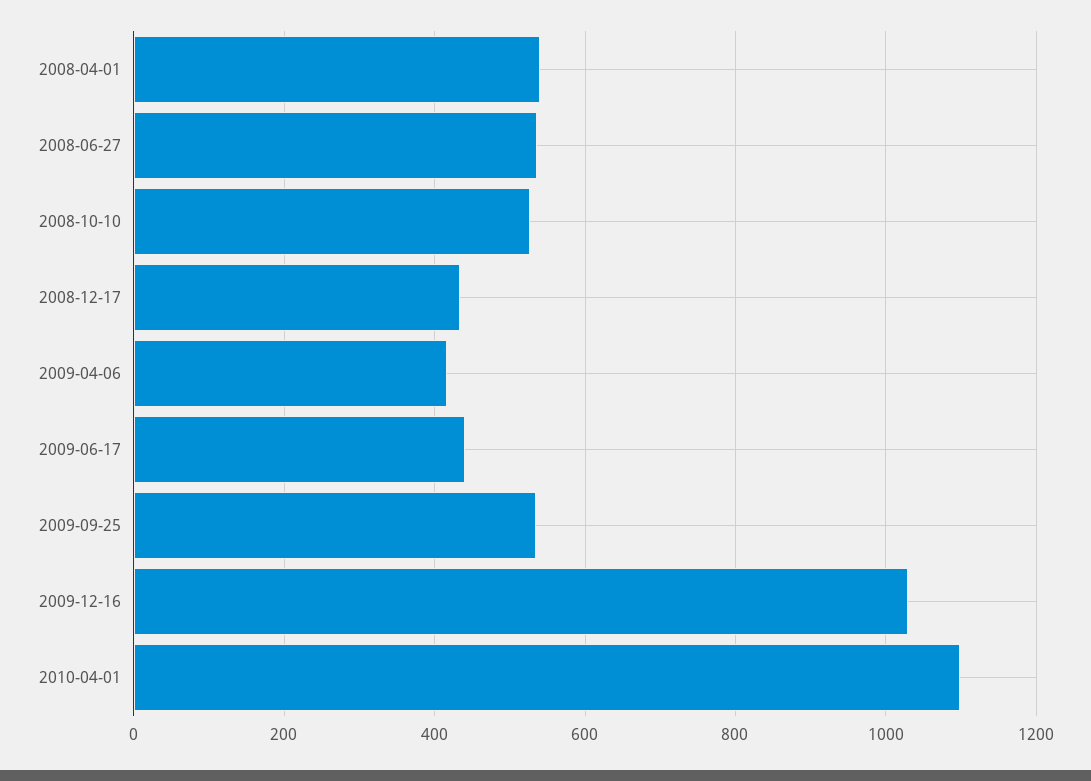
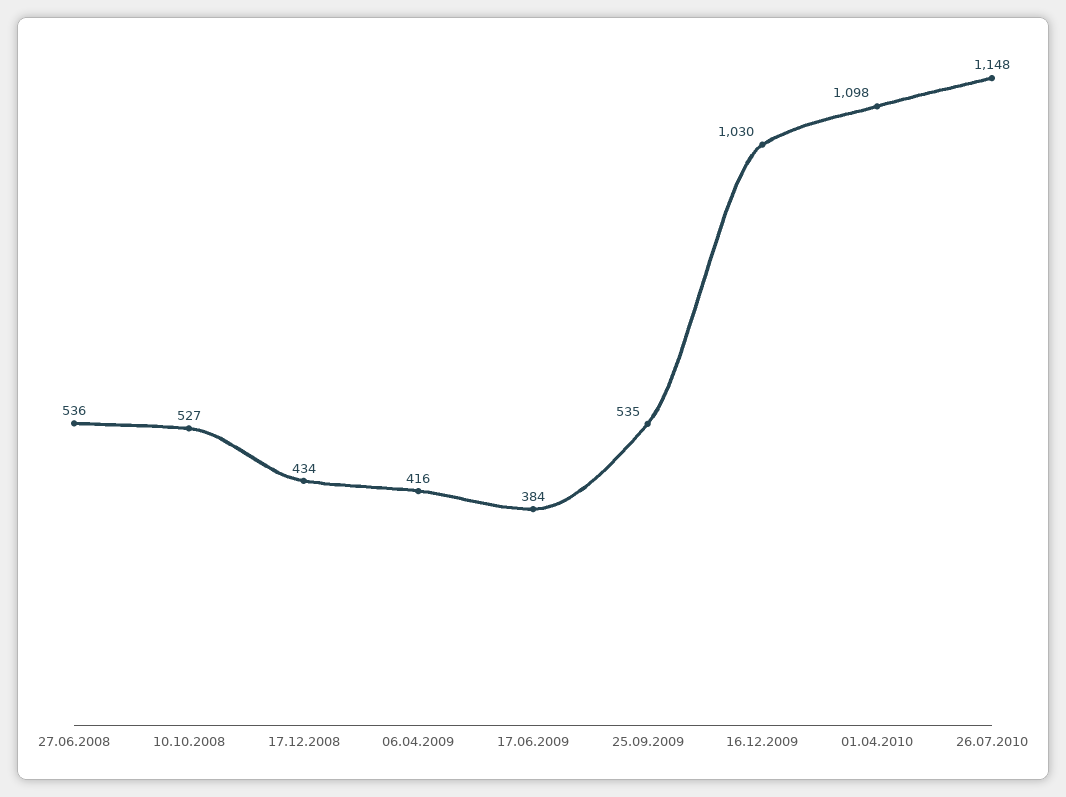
2008-04-01: 540 -> none
2009-06-17: 440 -> 384
26.07.2010: none -> 1148

